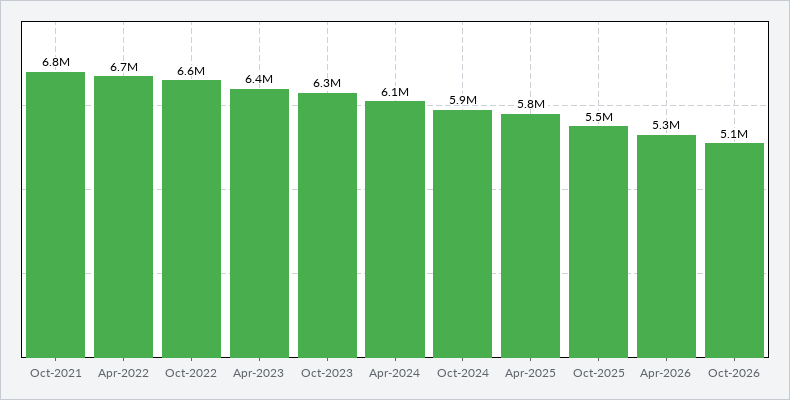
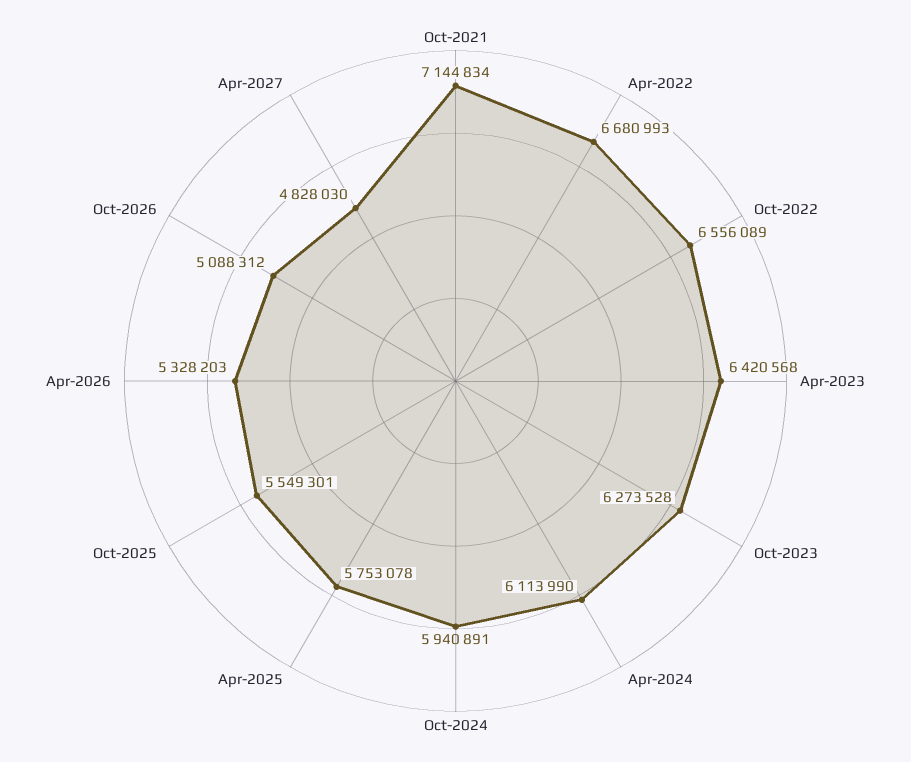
Oct-2021: 6800000 -> 7144834
Apr-2027: none -> 4828030

